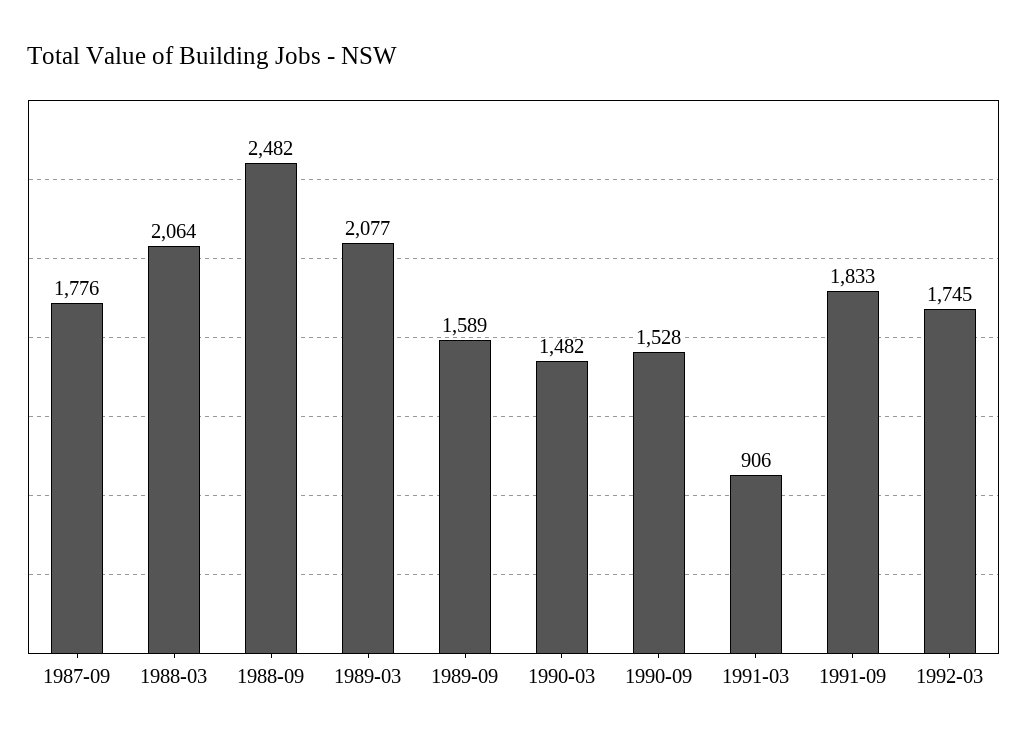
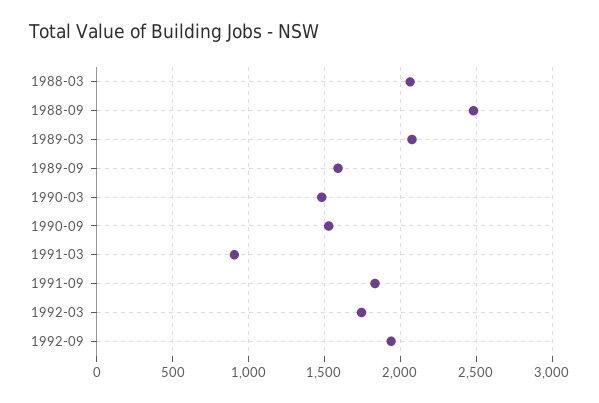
1987-09: 1776 -> none
1992-09: none -> 1950

